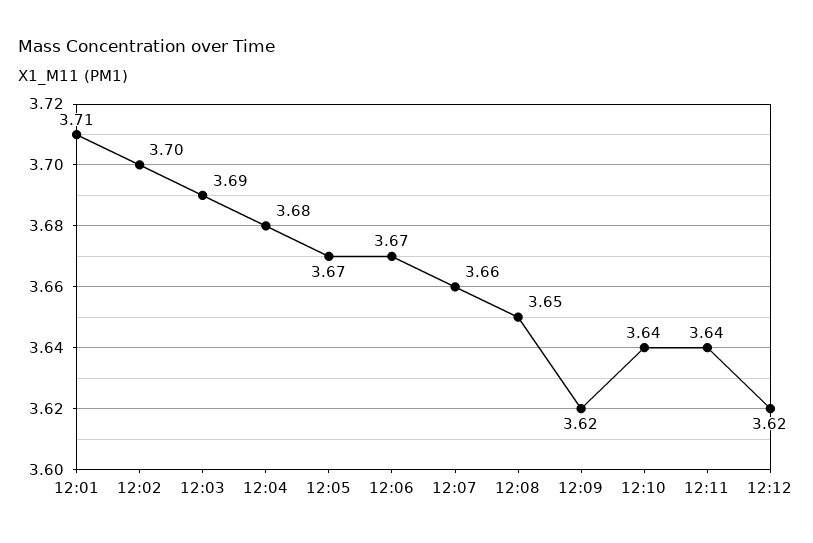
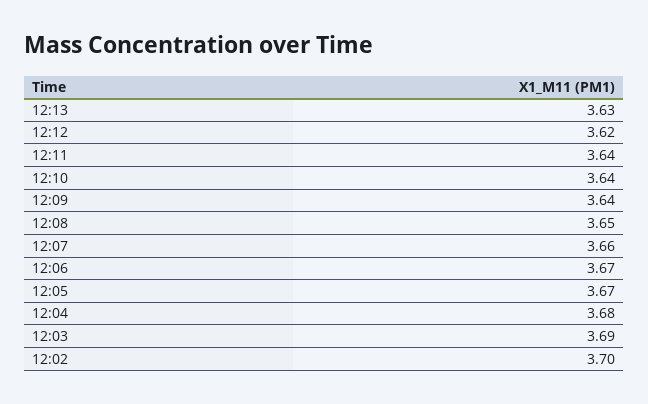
12:01: 3.71 -> none
12:09: 3.62 -> 3.64
12:13: none -> 3.63

